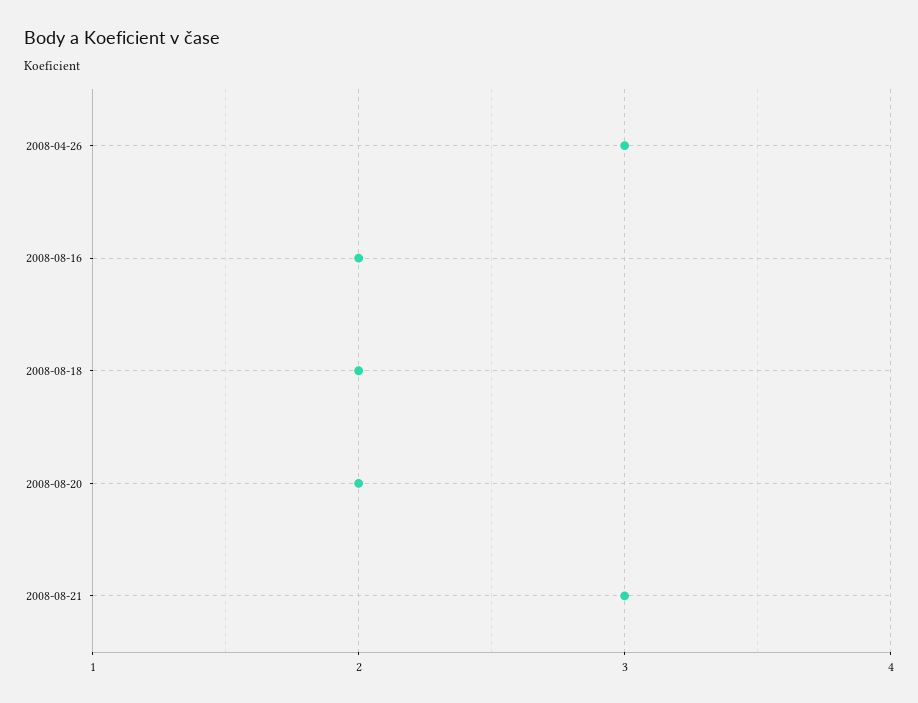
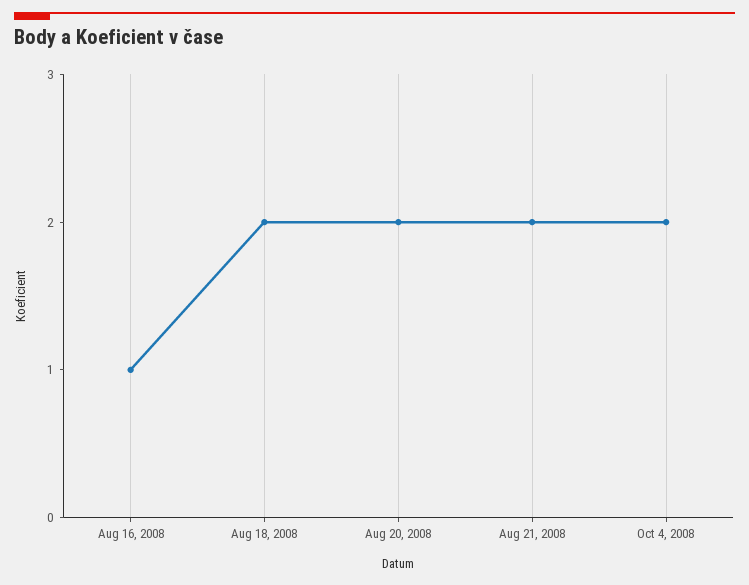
2008-04-26: 3 -> none
2008-08-16: 2 -> 1
2008-08-21: 3 -> 2
Oct 4, 2008: none -> 2

